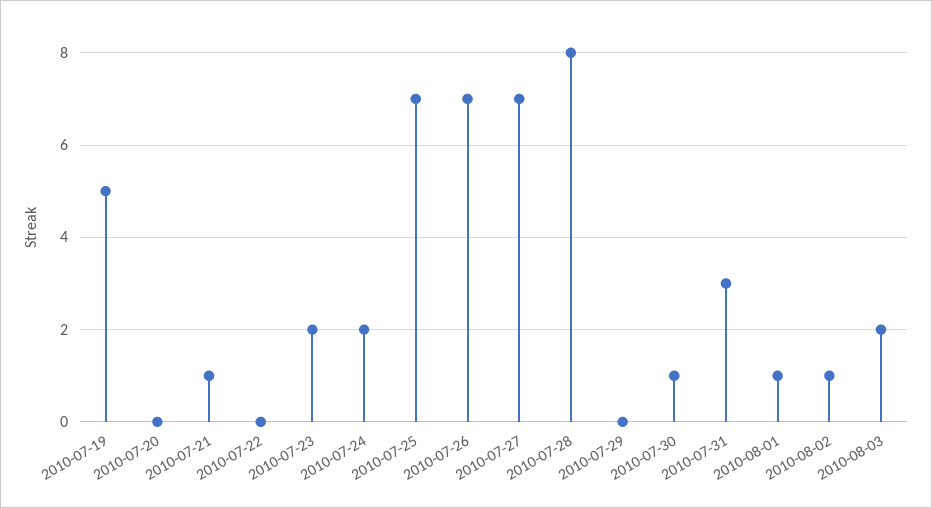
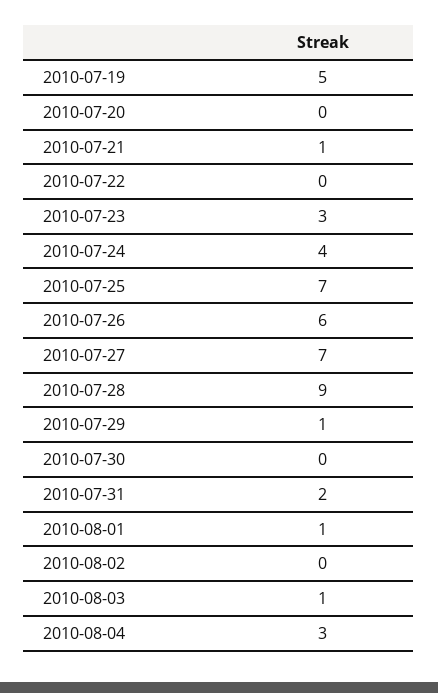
2010-07-23: 2 -> 3
2010-07-24: 2 -> 4
2010-07-26: 7 -> 6
2010-07-28: 8 -> 9
2010-07-29: 0 -> 1
2010-07-30: 1 -> 0
2010-07-31: 3 -> 2
2010-08-02: 1 -> 0
2010-08-03: 2 -> 1
2010-08-04: none -> 3

